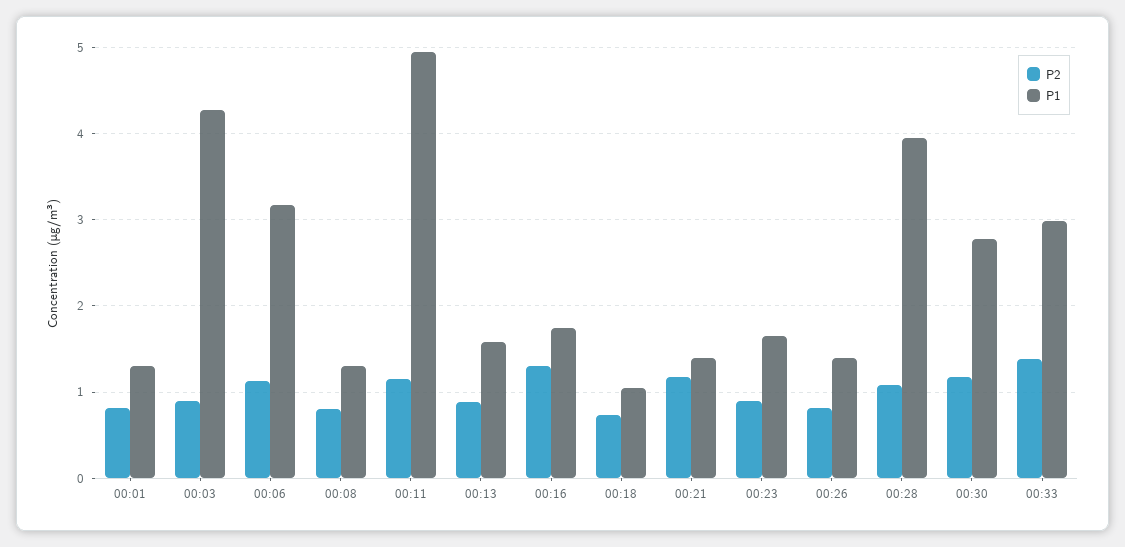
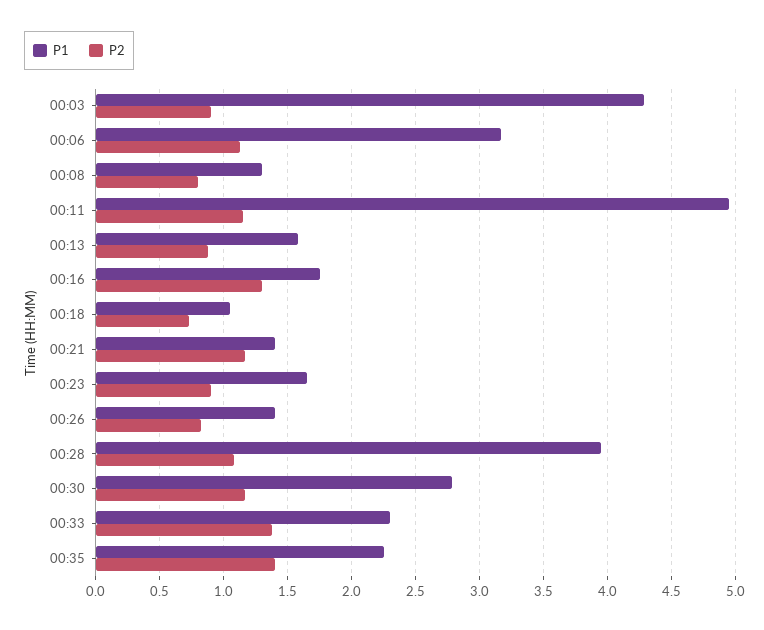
P2, 00:01: 0.8 -> none
P1, 00:01: 1.3 -> none
P1, 00:33: 3 -> 2.3
P1, 00:35: none -> 2.25
P2, 00:35: none -> 1.4

